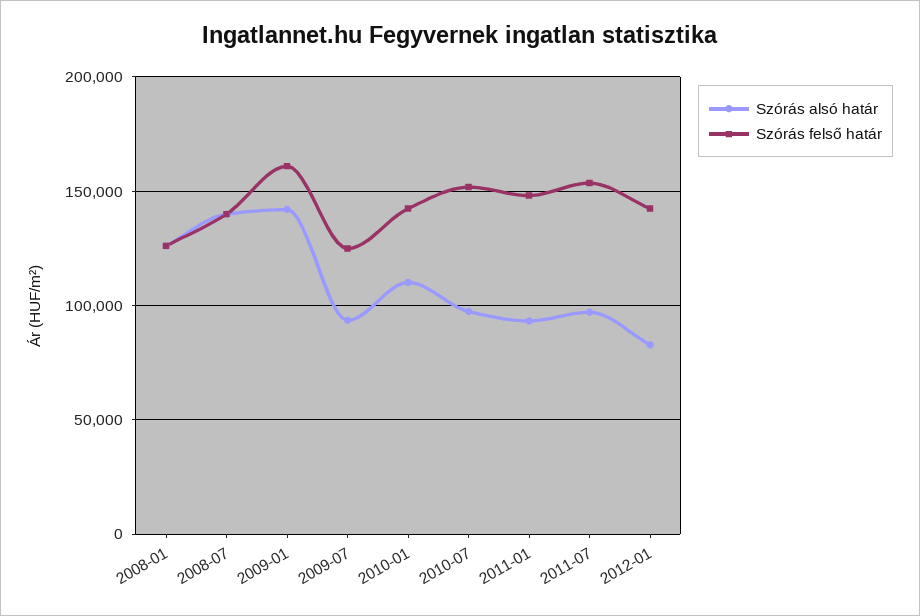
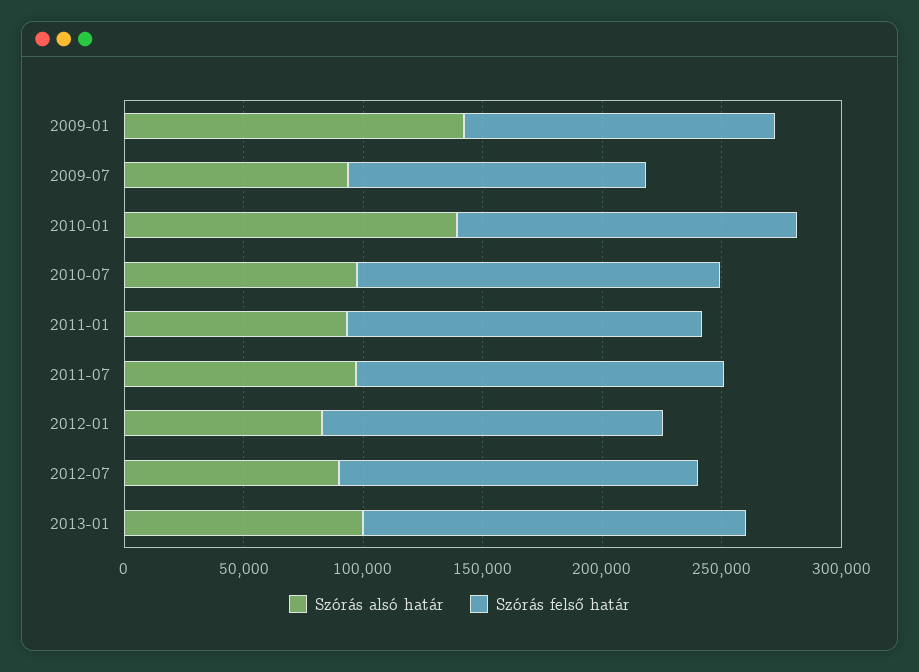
Szórás alsó határ, 2008-01: 125000 -> none
Szórás felső határ, 2008-01: 125000 -> none
Szórás alsó határ, 2008-07: 140000 -> none
Szórás felső határ, 2008-07: 140000 -> none
Szórás felső határ, 2009-01: 160000 -> 130000
Szórás alsó határ, 2010-01: 110000 -> 140000
Szórás alsó határ, 2012-07: none -> 90000
Szórás felső határ, 2012-07: none -> 150000
Szórás alsó határ, 2013-01: none -> 100000
Szórás felső határ, 2013-01: none -> 160000

